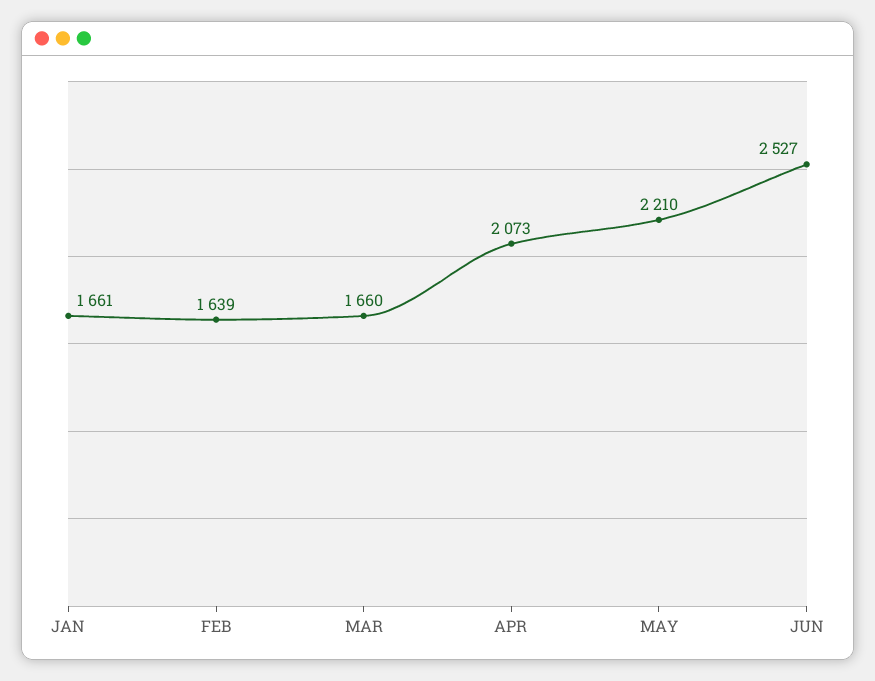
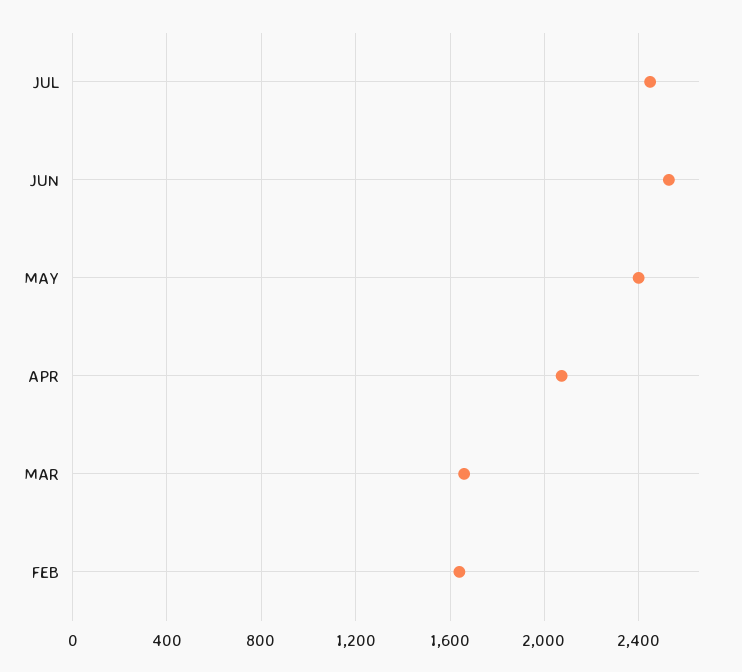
JAN: 1661 -> none
MAY: 2210 -> 2400
JUL: none -> 2450

